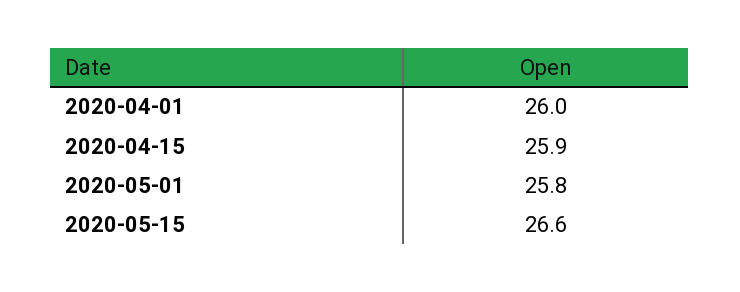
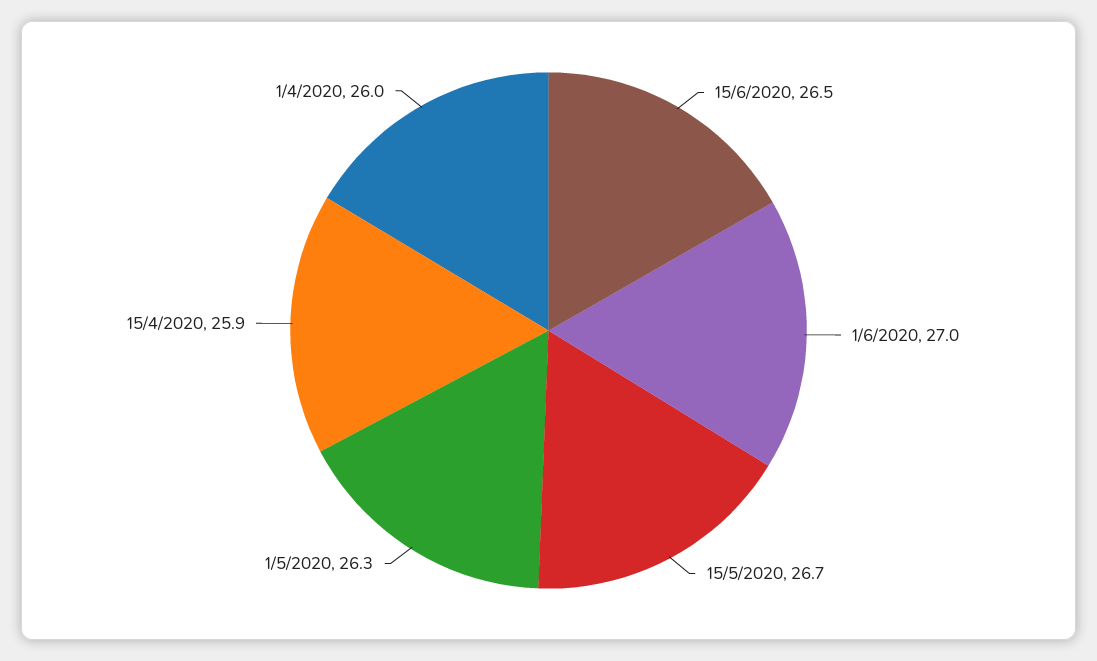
2020-05-01: 25.8 -> 26.3
2020-05-15: 26.6 -> 26.7
15/6/2020: none -> 26.5
1/6/2020: none -> 27

